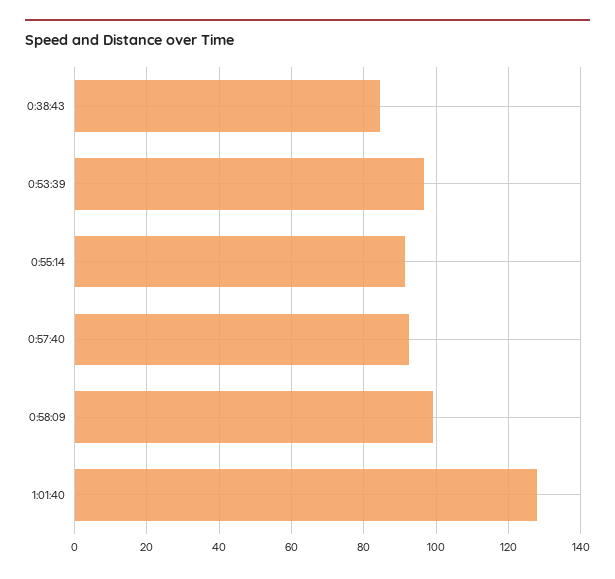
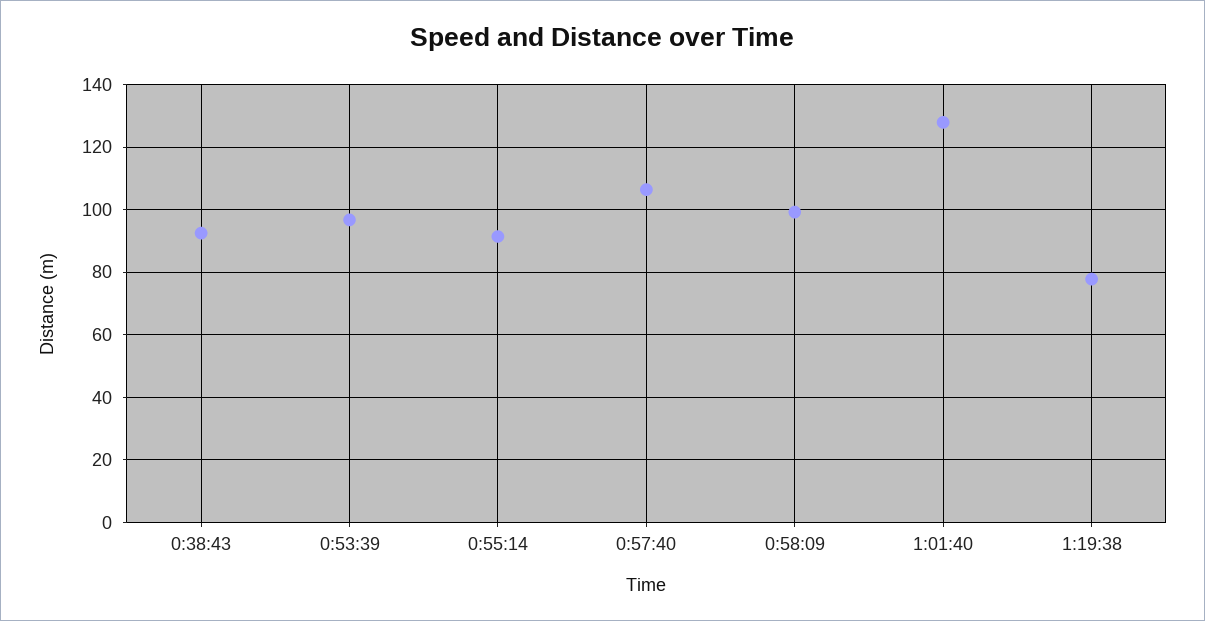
0:38:43: 84 -> 92
0:57:40: 92 -> 106
1:19:38: none -> 78

